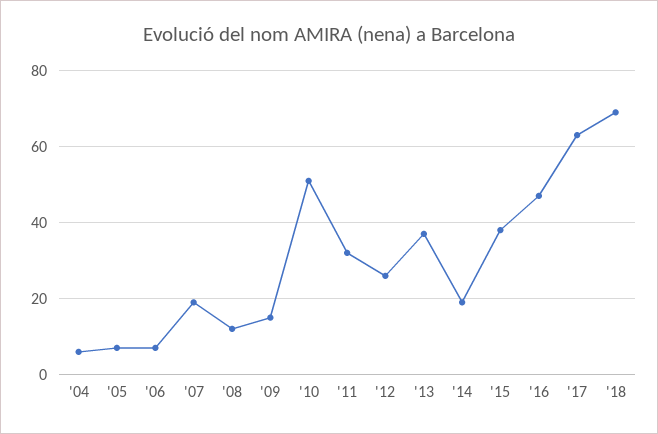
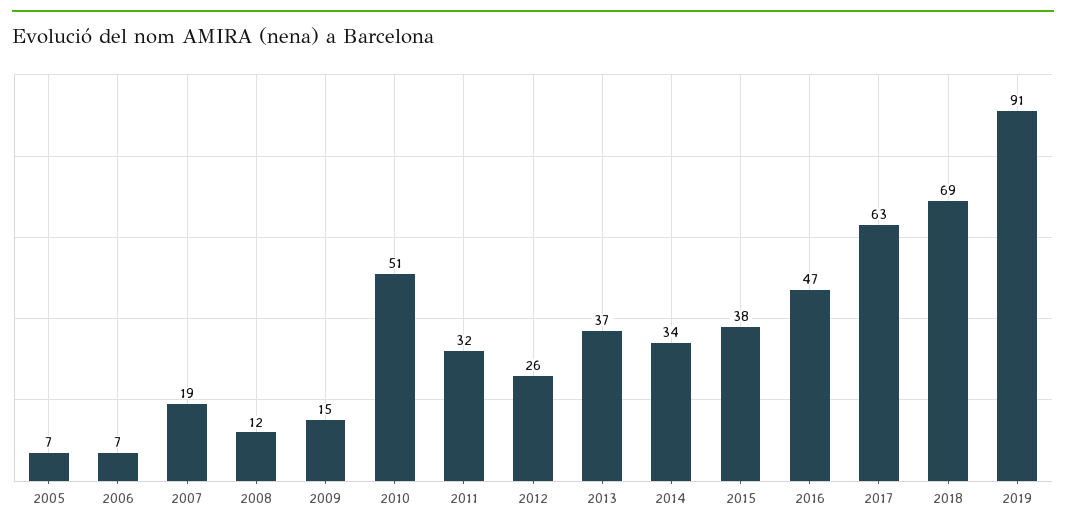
'04: 5 -> none
'14: 20 -> 34
2019: none -> 91

